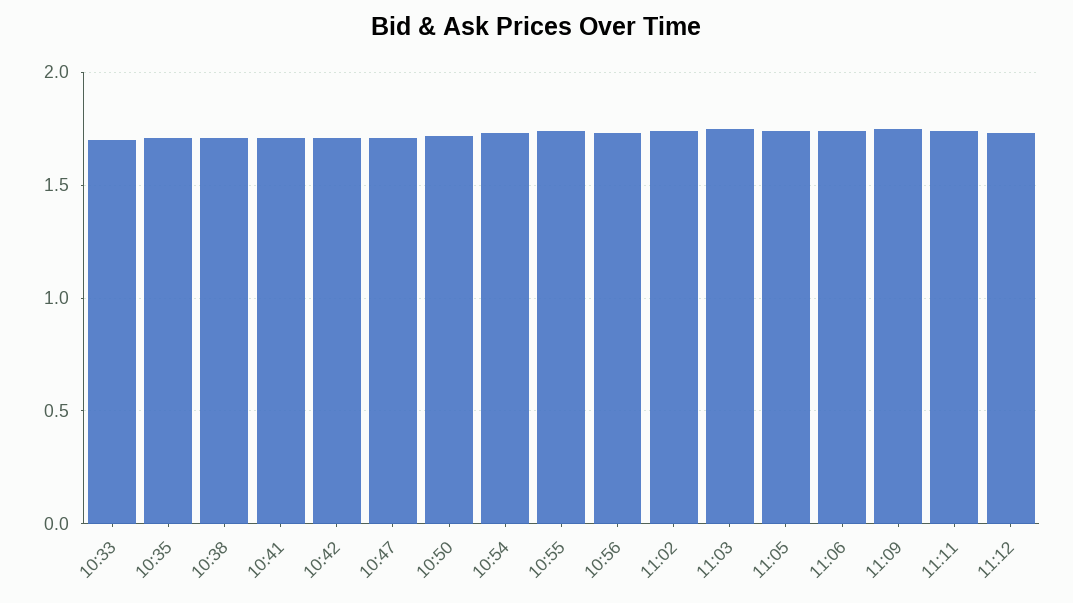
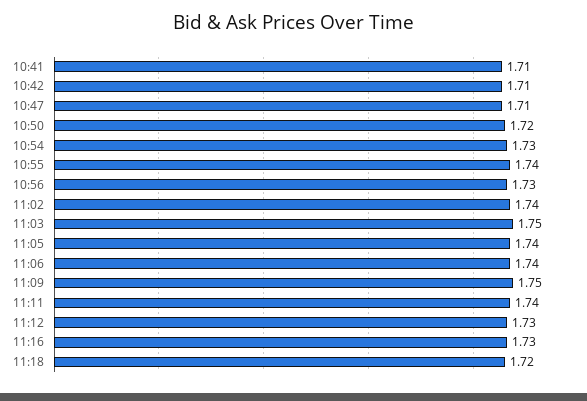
10:33: 1.7 -> none
10:35: 1.7 -> none
10:38: 1.7 -> none
11:16: none -> 1.73
11:18: none -> 1.72

